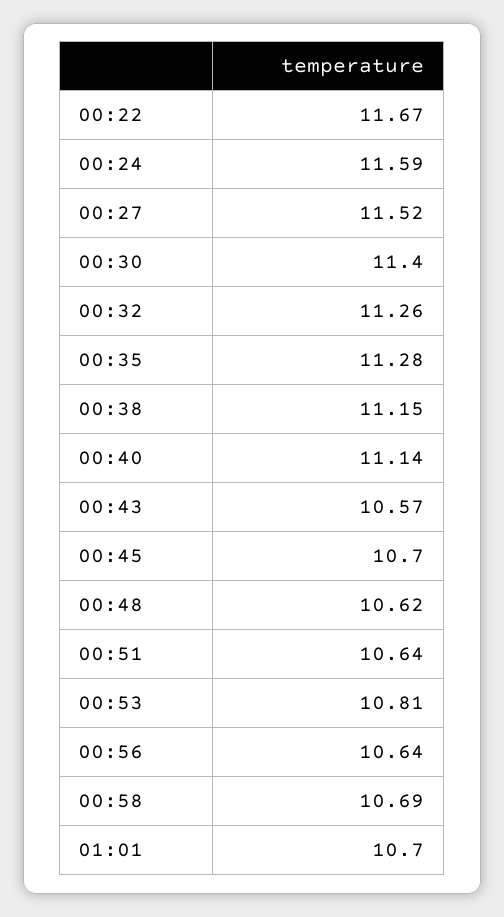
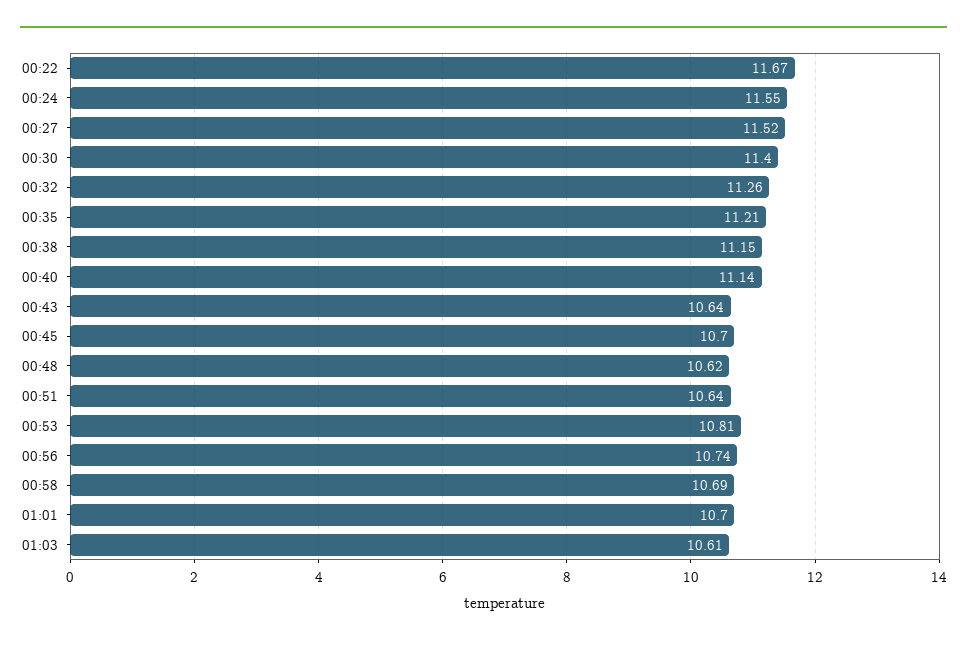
00:24: 11.59 -> 11.55
00:35: 11.28 -> 11.21
00:43: 10.57 -> 10.64
00:56: 10.64 -> 10.74
01:03: none -> 10.61

